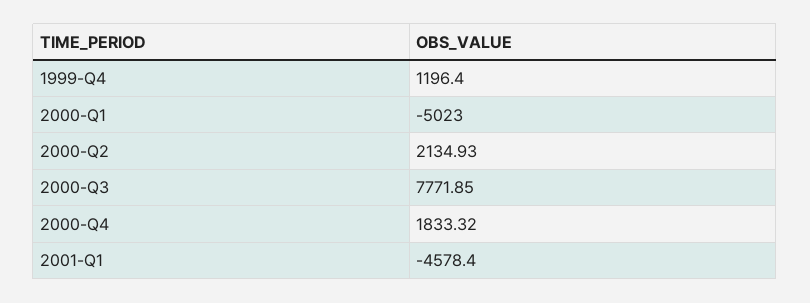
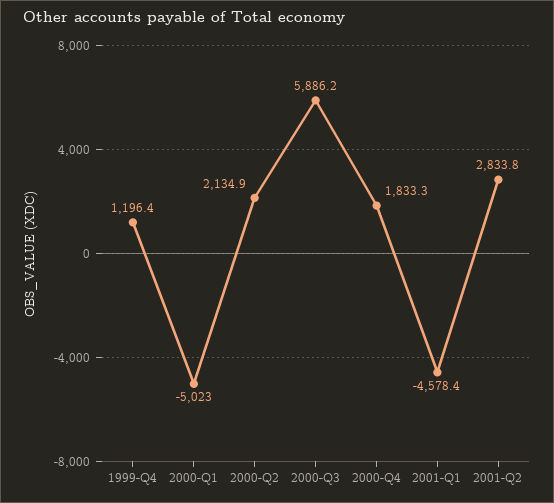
2000-Q3: 7771.85 -> 5886.2
2001-Q2: none -> 2833.8

